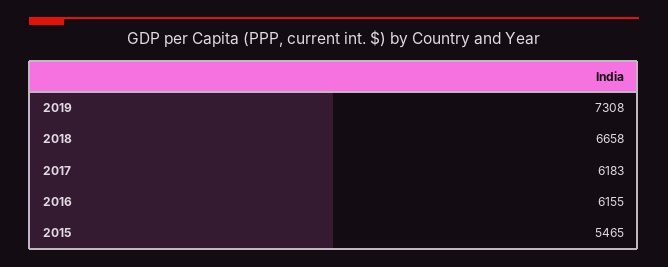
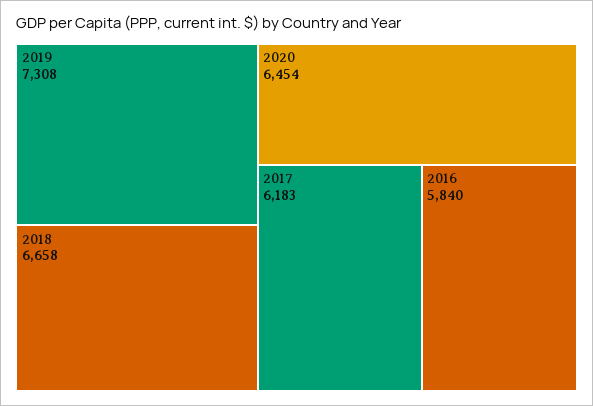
2016: 6155 -> 5840
2015: 5465 -> none
2020: none -> 6454

